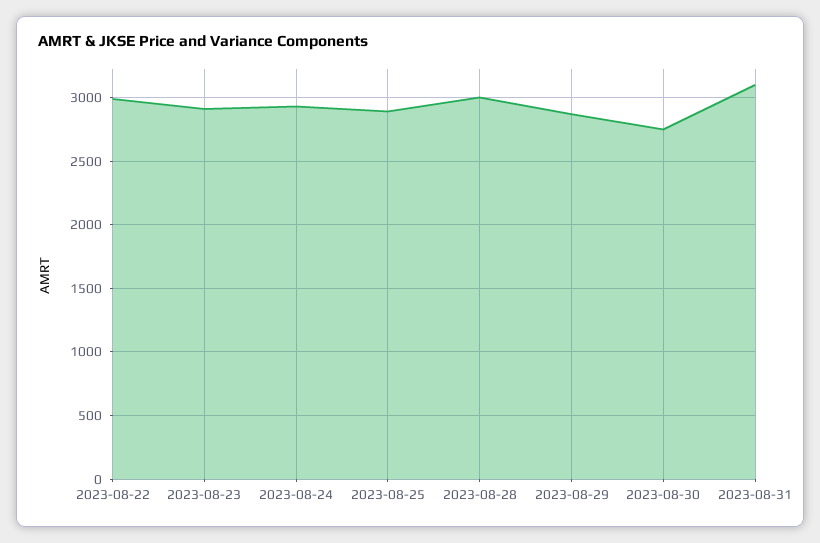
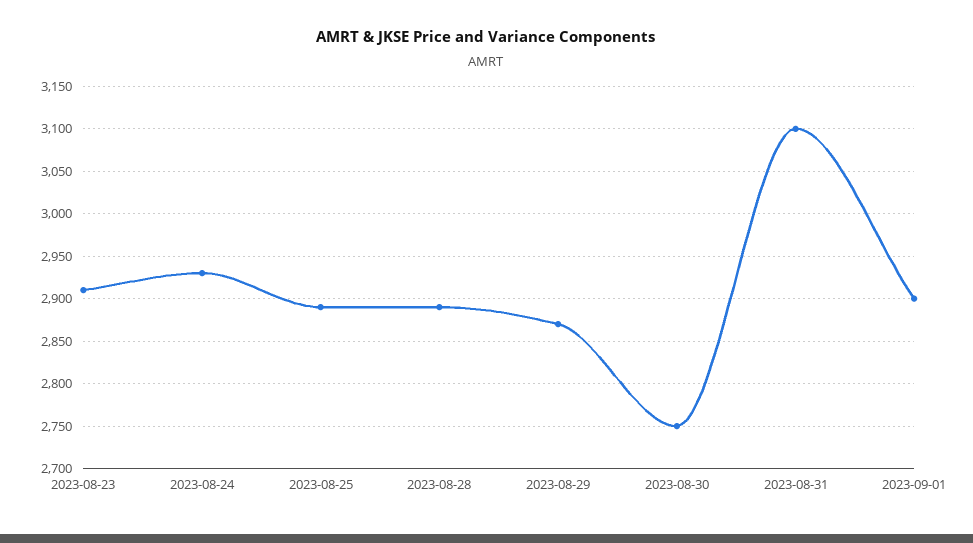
2023-08-22: 3000 -> none
2023-08-28: 3000 -> 2890
2023-09-01: none -> 2900

